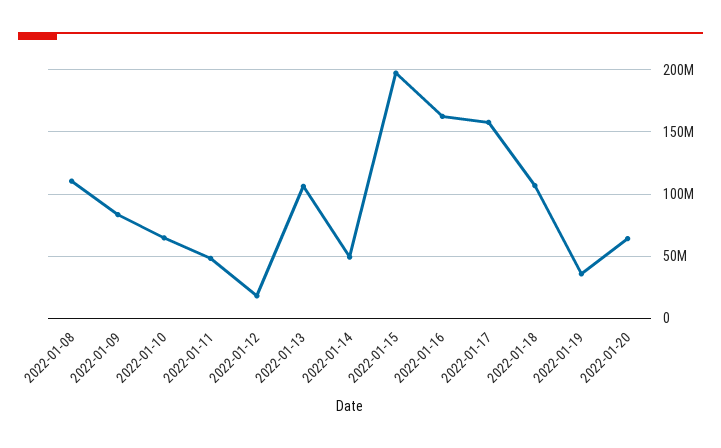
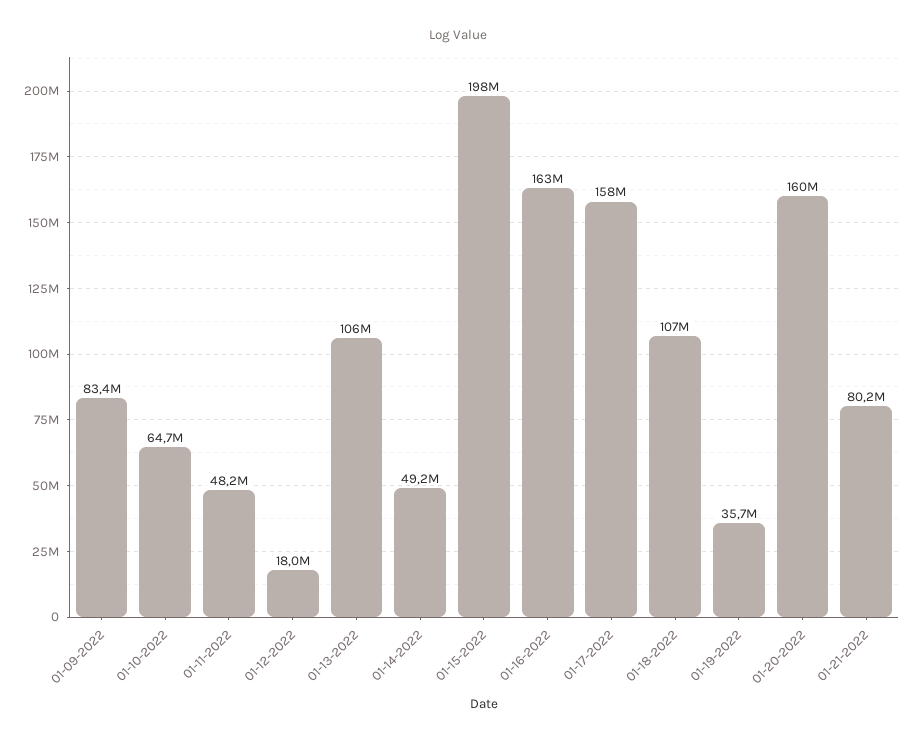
2022-01-08: 110000000 -> none
2022-01-20: 65000000 -> 160000000
01-21-2022: none -> 80200000

